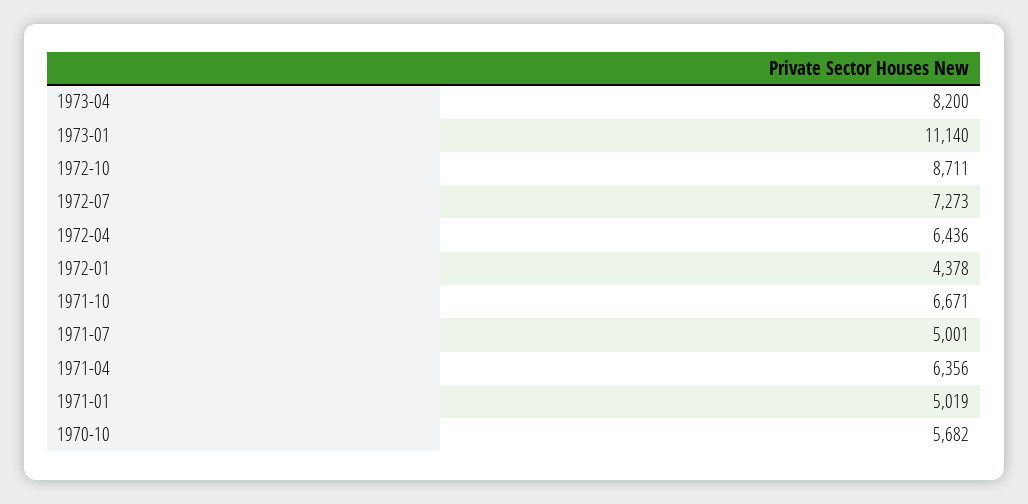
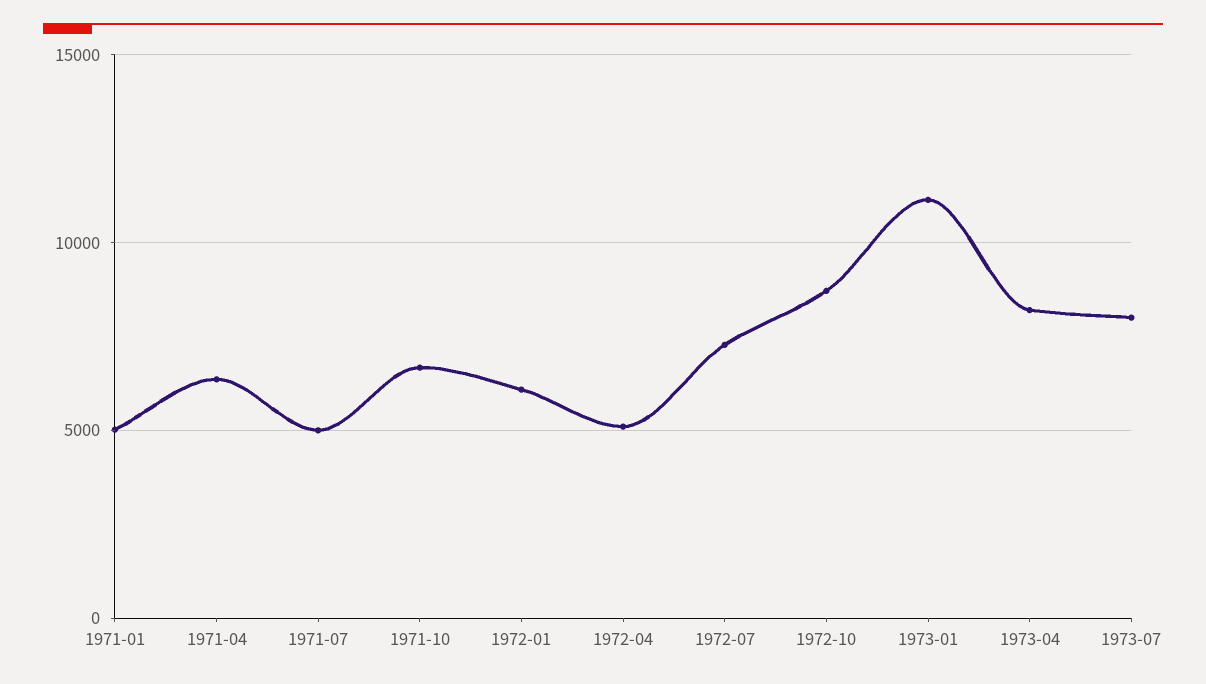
1972-04: 6436 -> 5000
1972-01: 4378 -> 6000
1970-10: 5682 -> none
1973-07: none -> 8000

